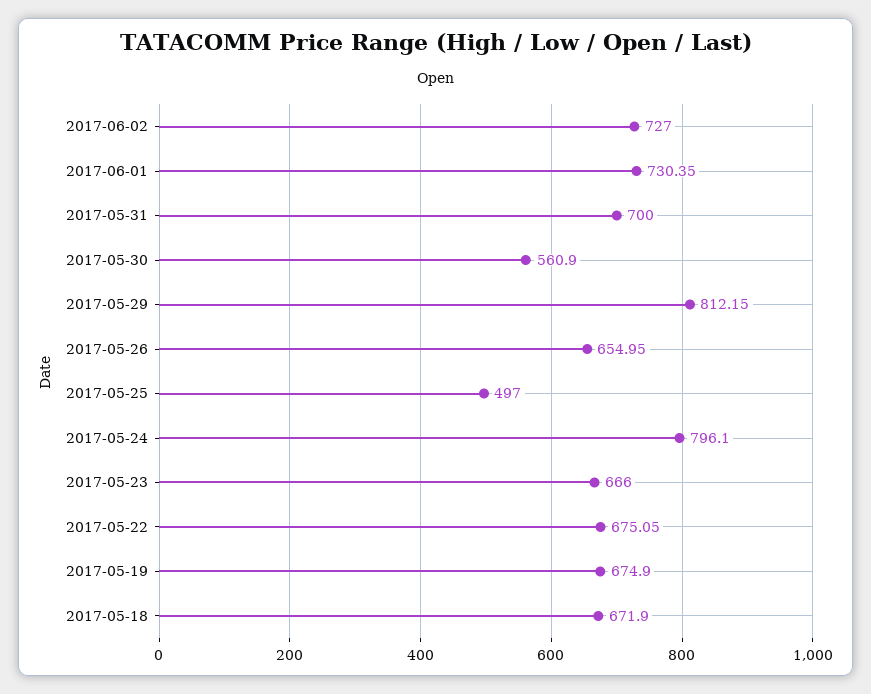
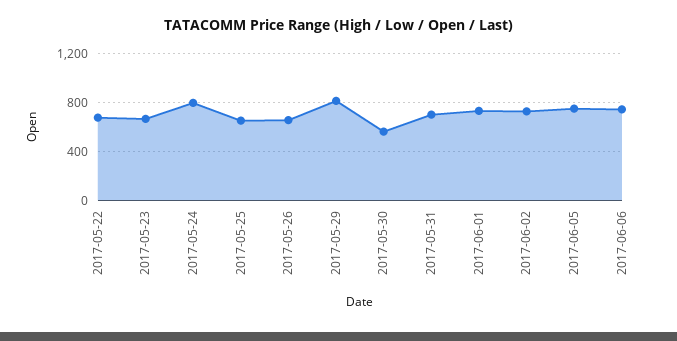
2017-05-25: 497 -> 650
2017-05-19: 674.9 -> none
2017-05-18: 671.9 -> none
2017-06-05: none -> 750
2017-06-06: none -> 750

